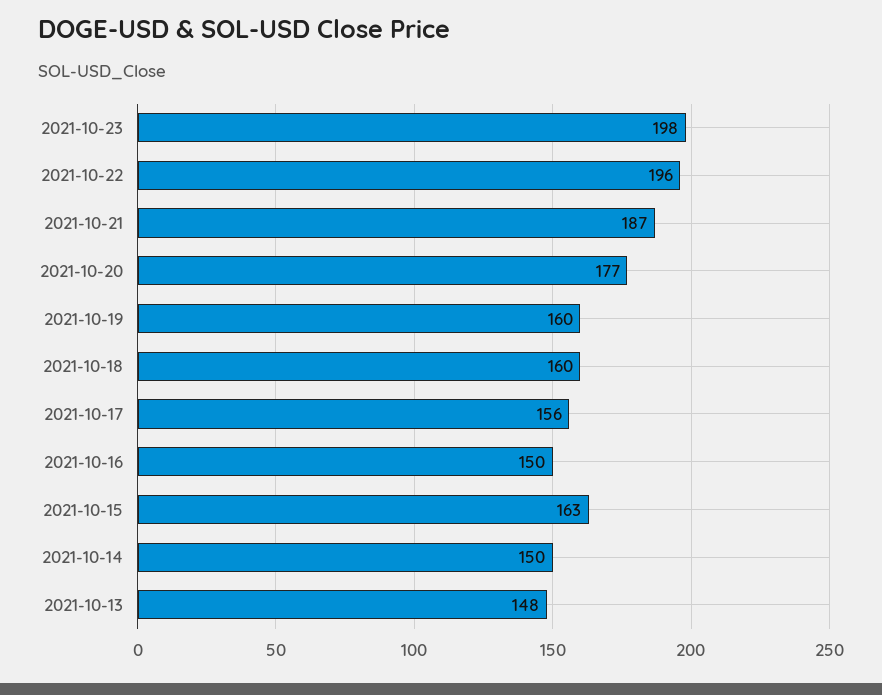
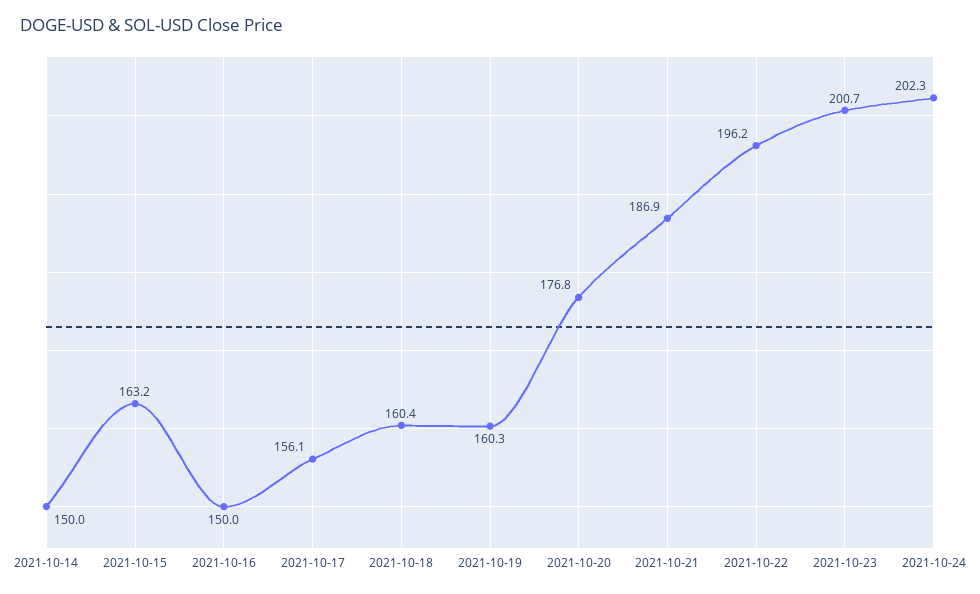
2021-10-23: 198 -> 200.7
2021-10-13: 148 -> none
2021-10-24: none -> 202.3

